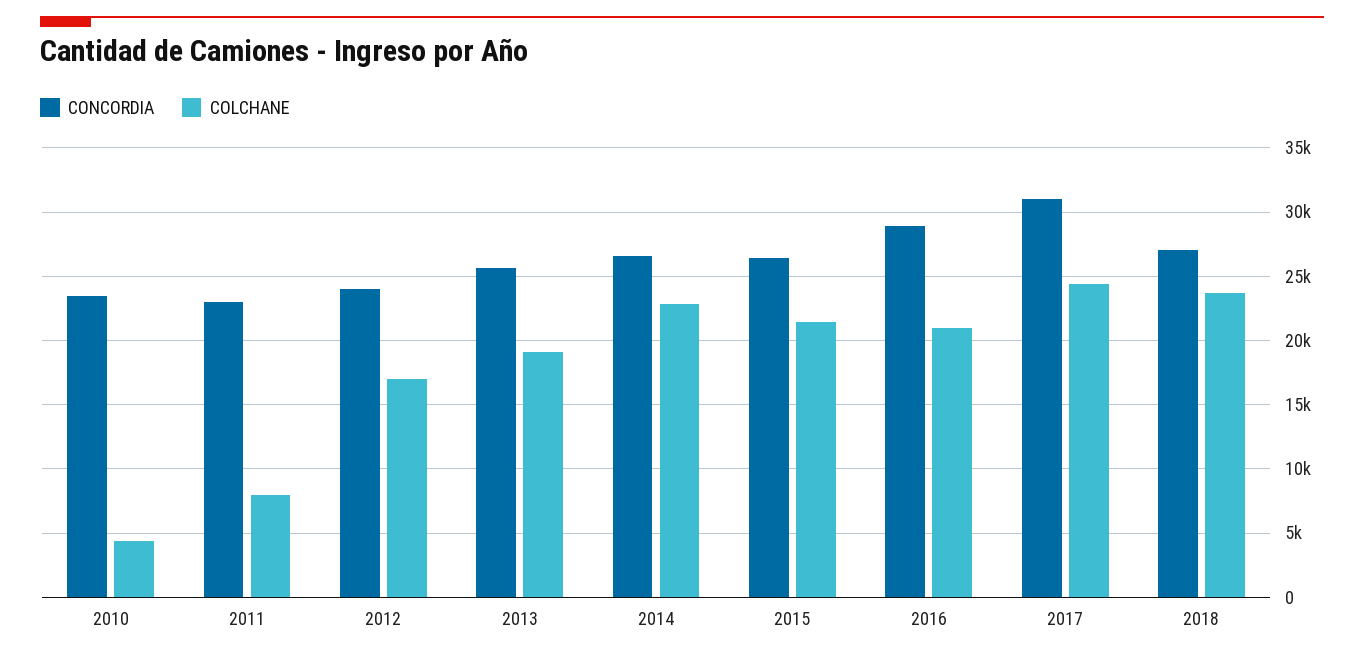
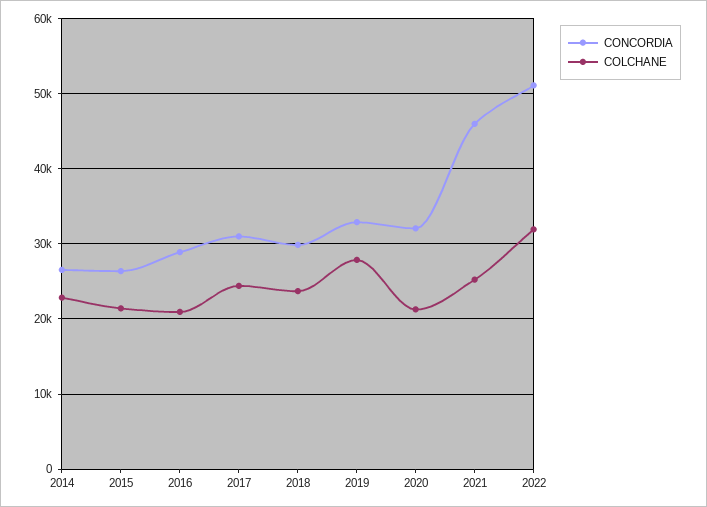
CONCORDIA, 2010: 23500 -> none
COLCHANE, 2010: 4500 -> none
CONCORDIA, 2011: 23000 -> none
COLCHANE, 2011: 8000 -> none
CONCORDIA, 2012: 24000 -> none
COLCHANE, 2012: 17000 -> none
CONCORDIA, 2013: 25500 -> none
COLCHANE, 2013: 19000 -> none
CONCORDIA, 2018: 27000 -> 30000
CONCORDIA, 2019: none -> 33000
COLCHANE, 2019: none -> 28000
CONCORDIA, 2020: none -> 32000
COLCHANE, 2020: none -> 21000
CONCORDIA, 2021: none -> 46000
COLCHANE, 2021: none -> 25000
CONCORDIA, 2022: none -> 51000
COLCHANE, 2022: none -> 32000

